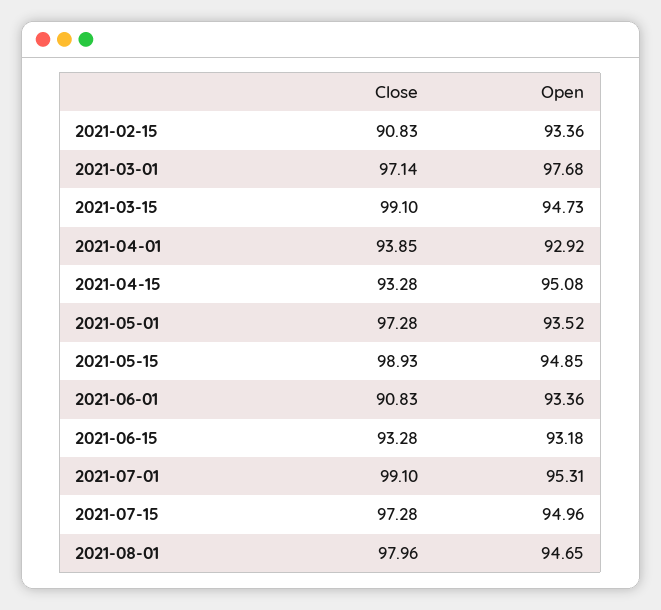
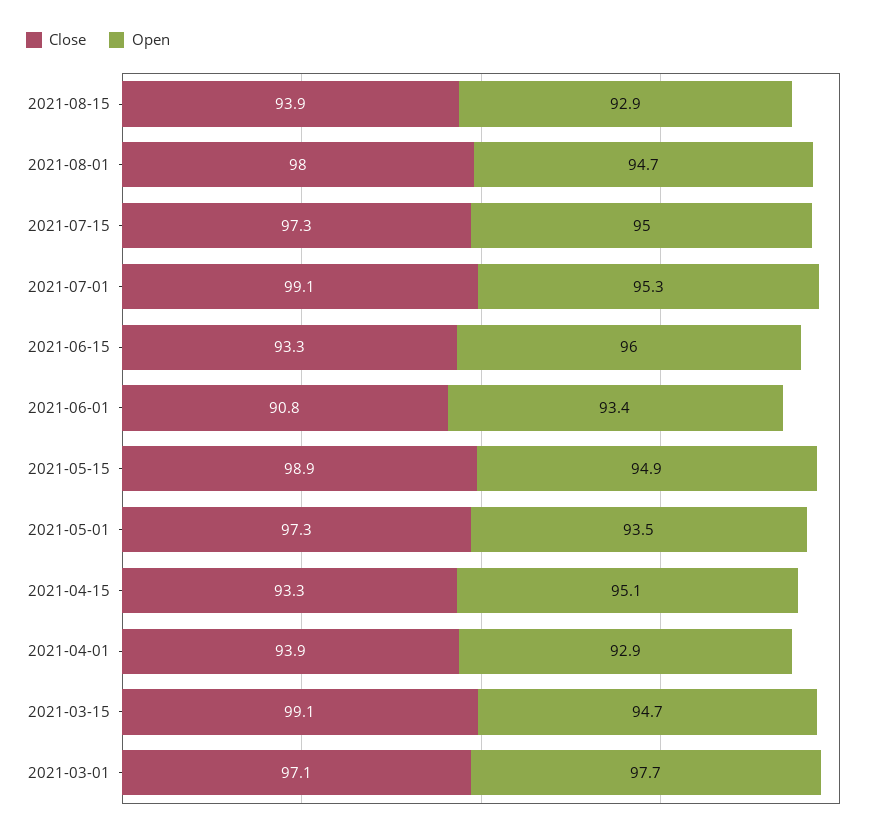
Close, 2021-02-15: 90.83 -> none
Open, 2021-02-15: 93.36 -> none
Open, 2021-06-15: 93.18 -> 96
Close, 2021-08-15: none -> 93.9
Open, 2021-08-15: none -> 92.9

